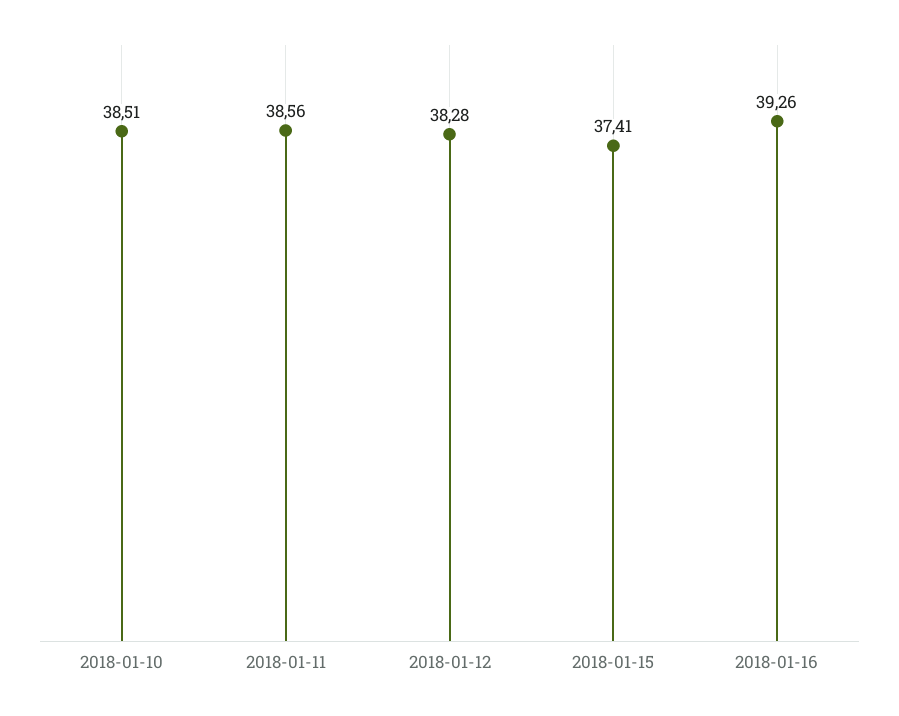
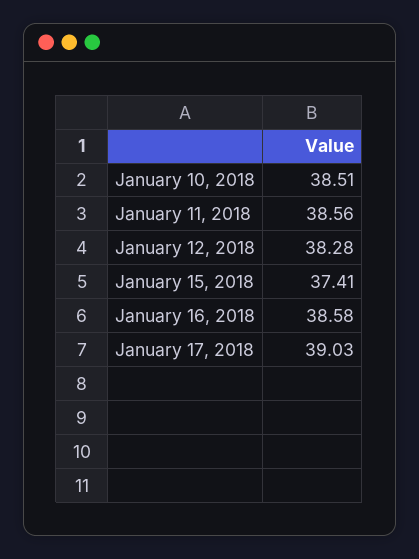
2018-01-16: 39.26 -> 38.58
January 17, 2018: none -> 39.03

